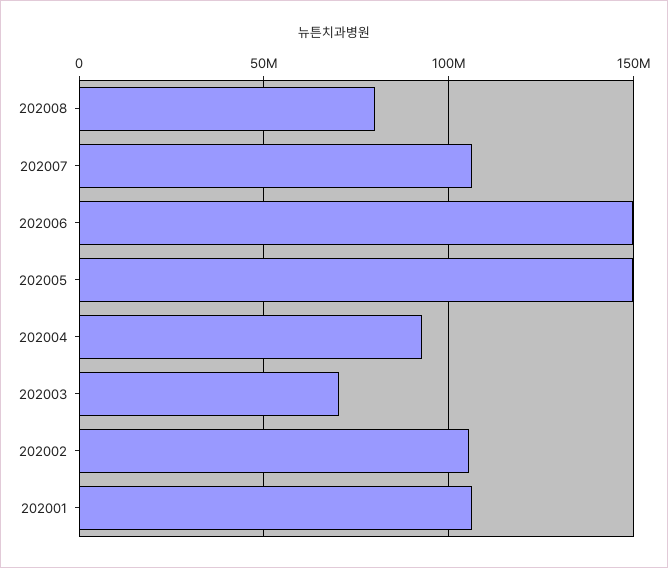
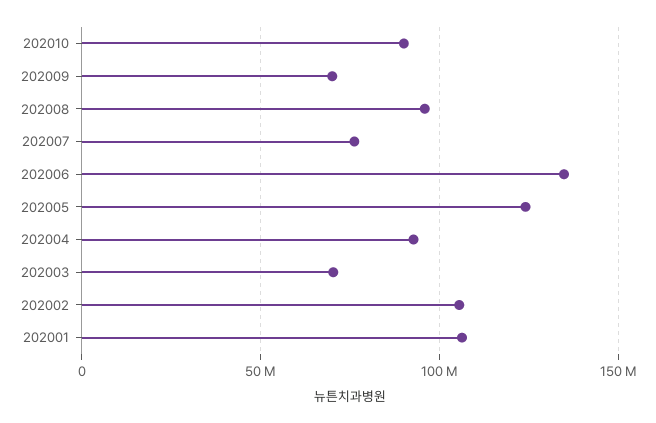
202008: 80000000 -> 95000000
202007: 105000000 -> 75000000
202006: 150000000 -> 135000000
202005: 150000000 -> 125000000
202010: none -> 90000000
202009: none -> 70000000

